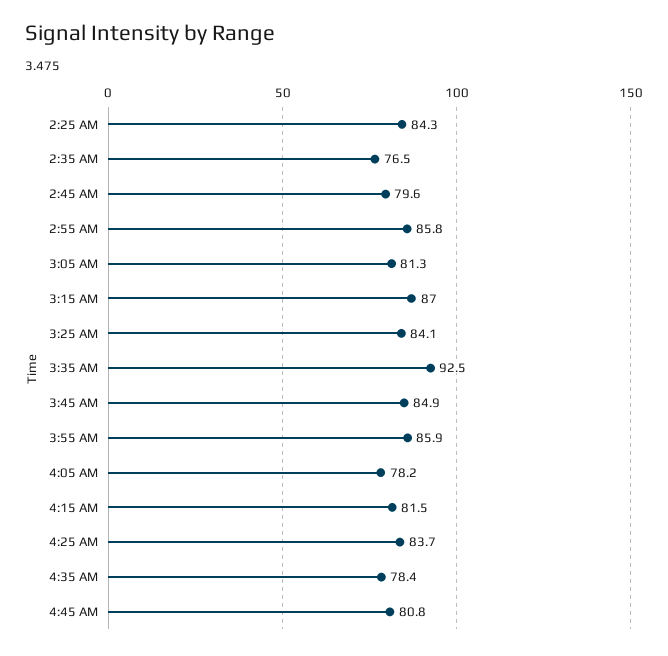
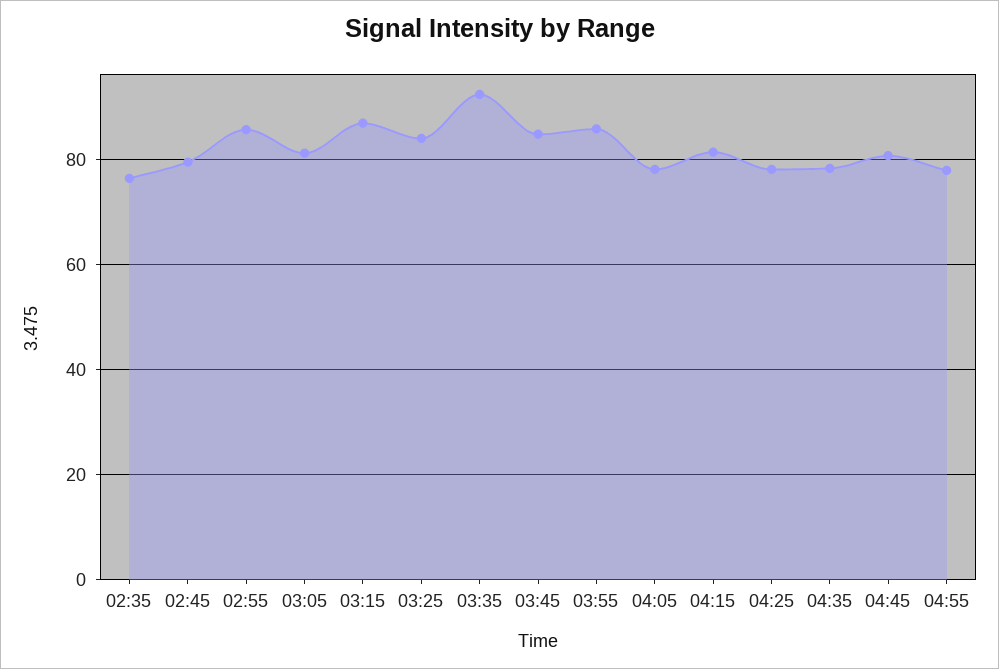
2:25 AM: 84.3 -> none
4:25 AM: 83.7 -> 78
04:55: none -> 78

